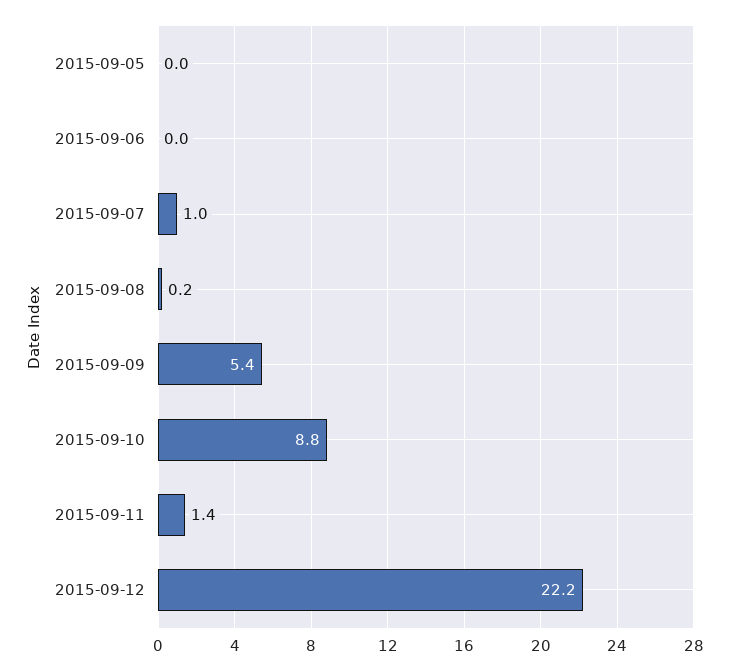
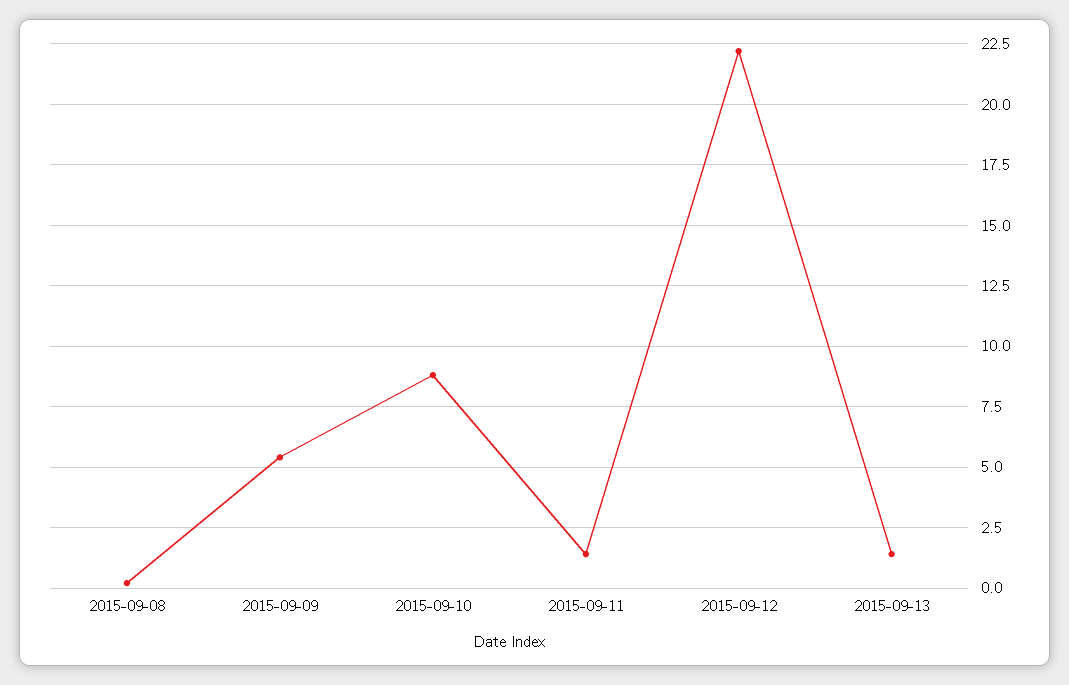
2015-09-05: 0 -> none
2015-09-06: 0 -> none
2015-09-07: 1 -> none
2015-09-13: none -> 1.5

